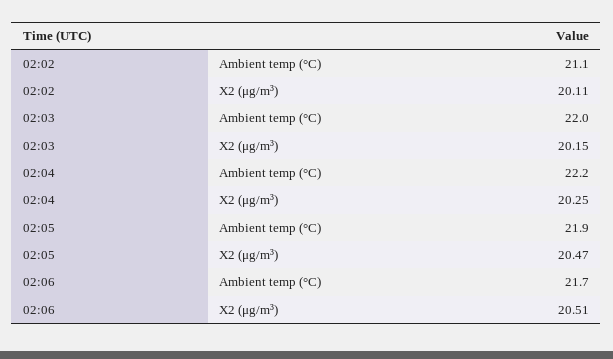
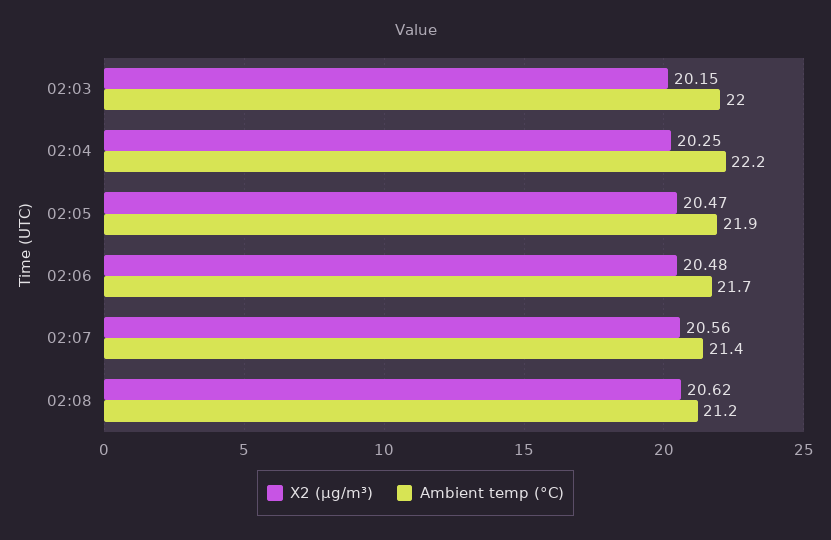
Ambient temp (°C), 02:02: 21.1 -> none
X2 (μg/m³), 02:02: 20.11 -> none
X2 (μg/m³), 02:06: 20.51 -> 20.48
X2 (μg/m³), 02:07: none -> 20.56
Ambient temp (°C), 02:07: none -> 21.4
X2 (μg/m³), 02:08: none -> 20.62
Ambient temp (°C), 02:08: none -> 21.2

